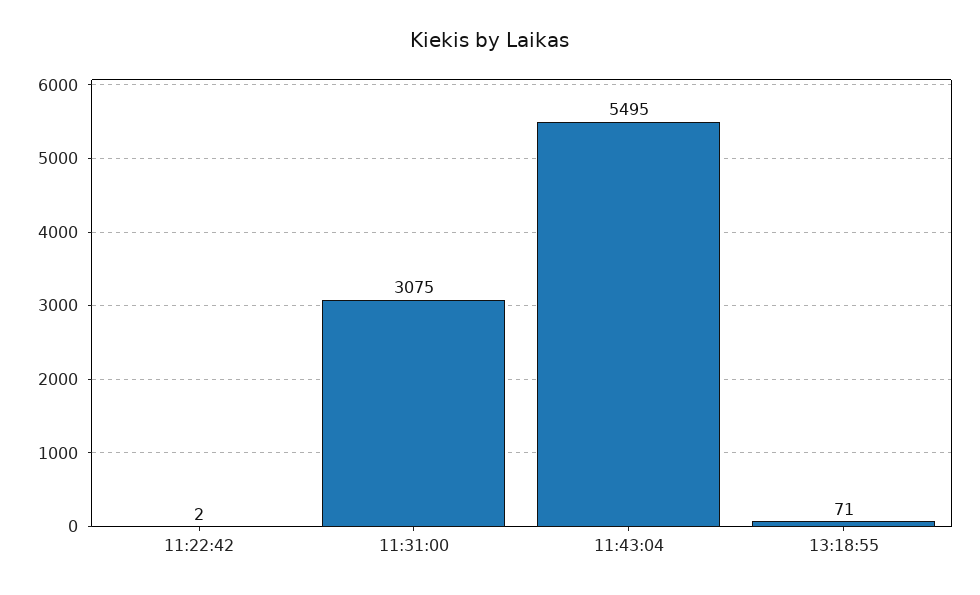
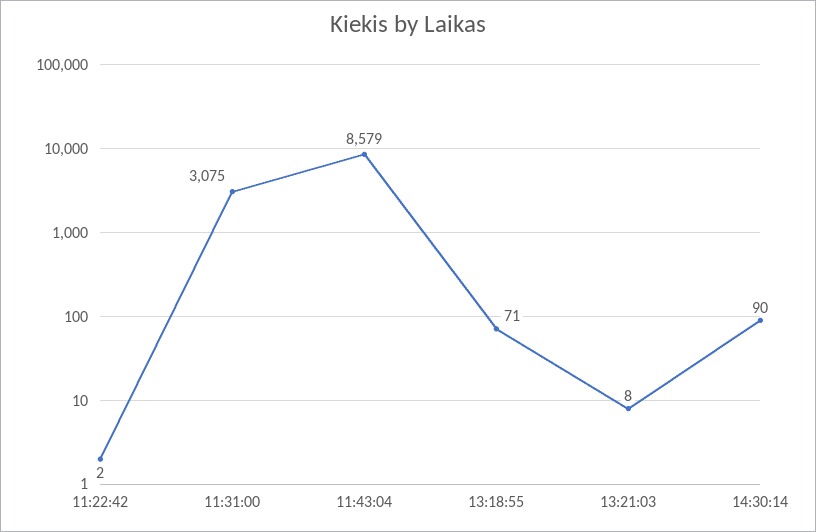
11:43:04: 5495 -> 8579
13:21:03: none -> 8
14:30:14: none -> 90

